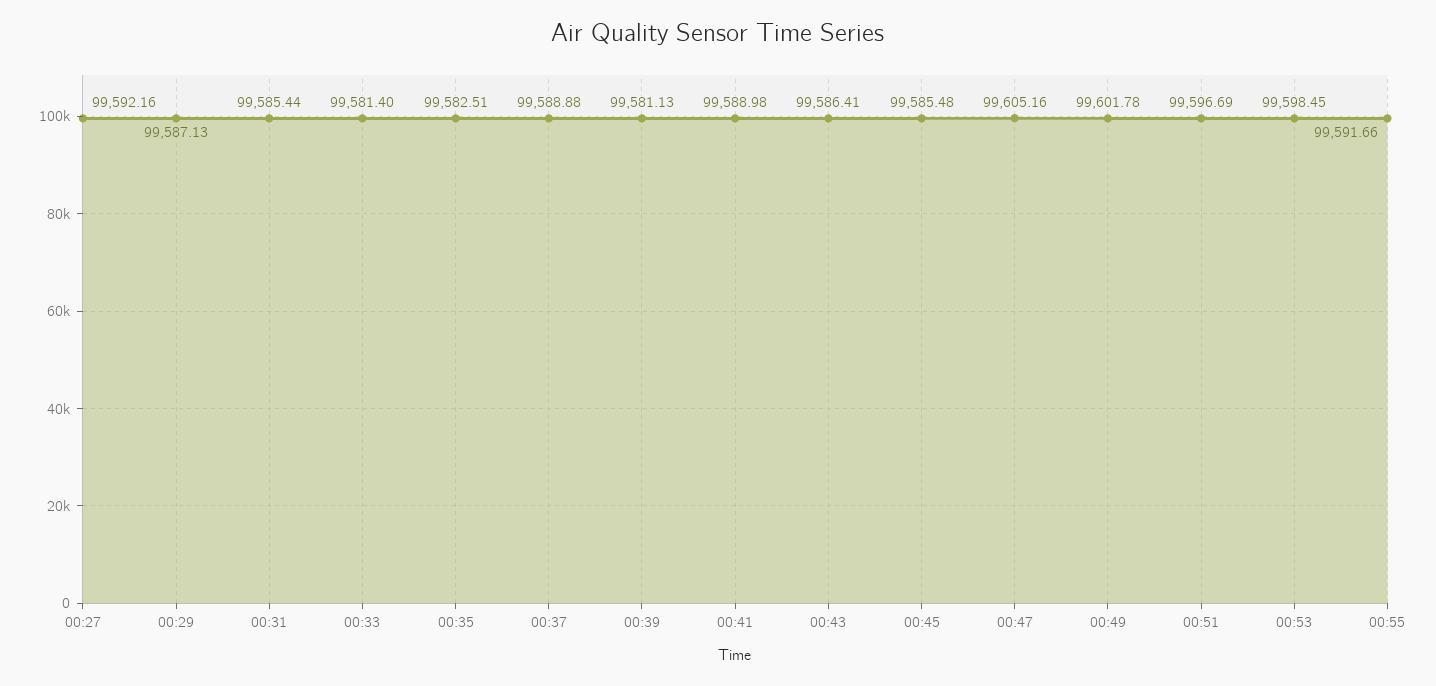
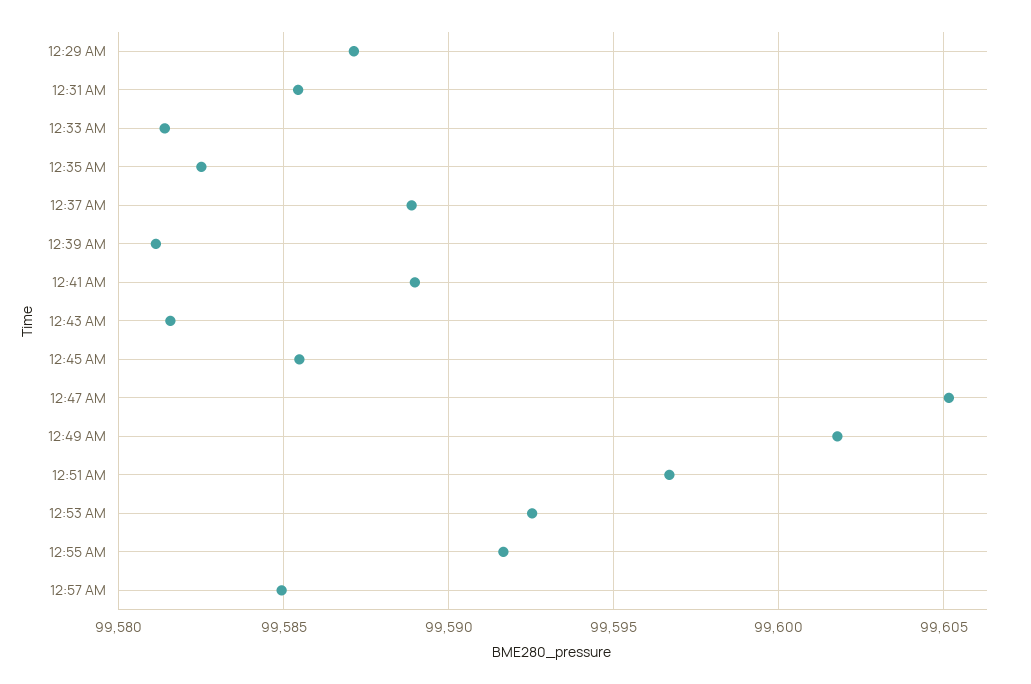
00:27: 99592.16 -> none
00:43: 99586.41 -> 99581.5
00:53: 99598.45 -> 99592.5
12:57 AM: none -> 99585

